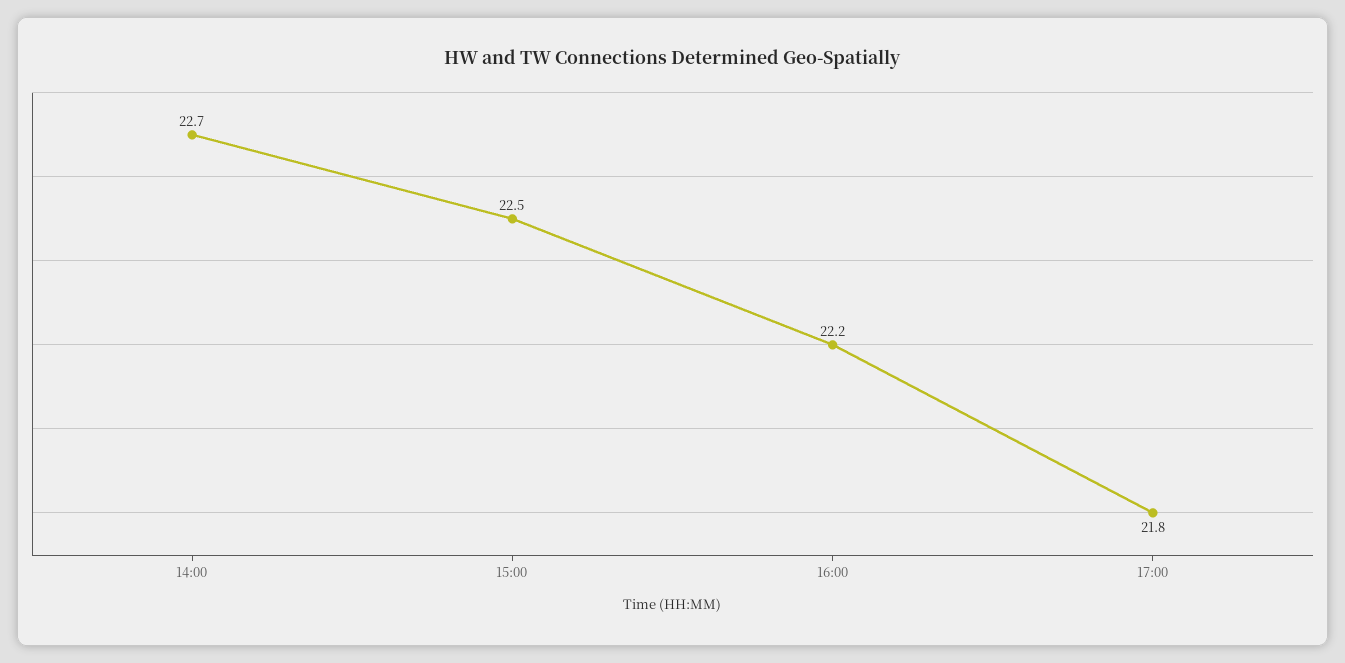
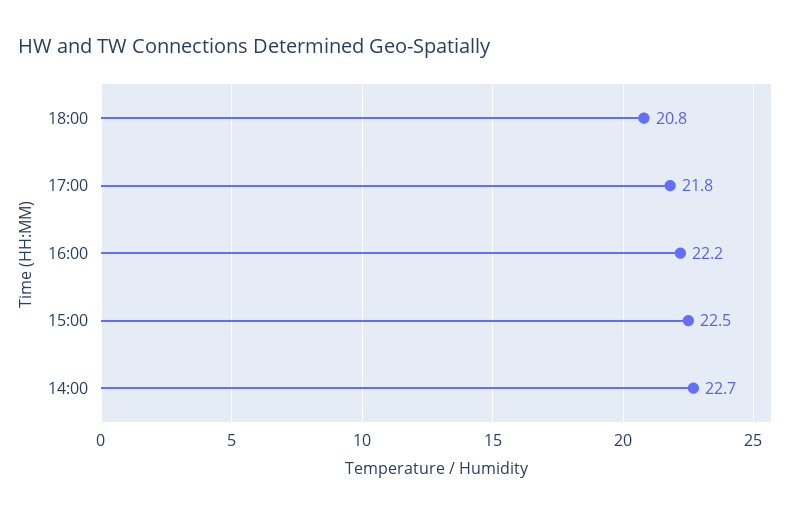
18:00: none -> 20.8

